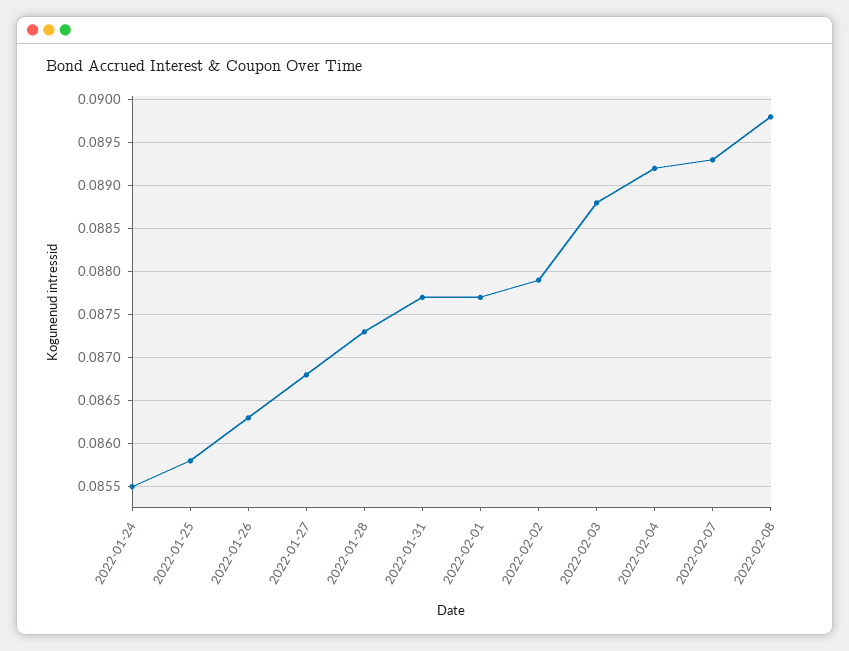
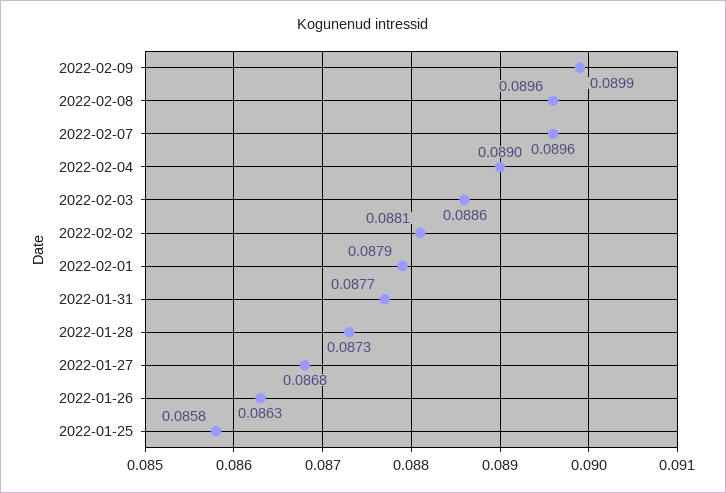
2022-01-24: 0.0855 -> none
2022-02-01: 0.0877 -> 0.0879
2022-02-02: 0.0879 -> 0.0881
2022-02-03: 0.0888 -> 0.0886
2022-02-04: 0.0892 -> 0.089
2022-02-07: 0.0893 -> 0.0896
2022-02-08: 0.0898 -> 0.0896
2022-02-09: none -> 0.0899

